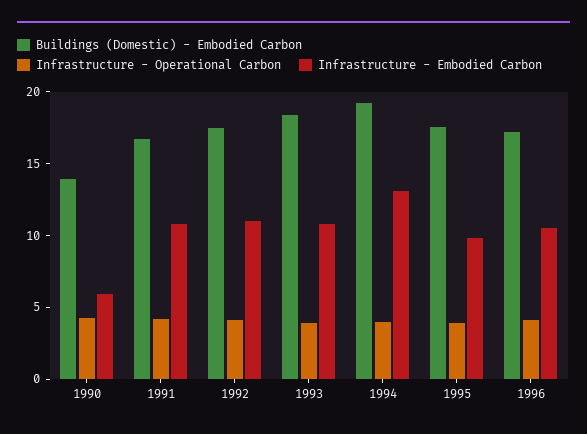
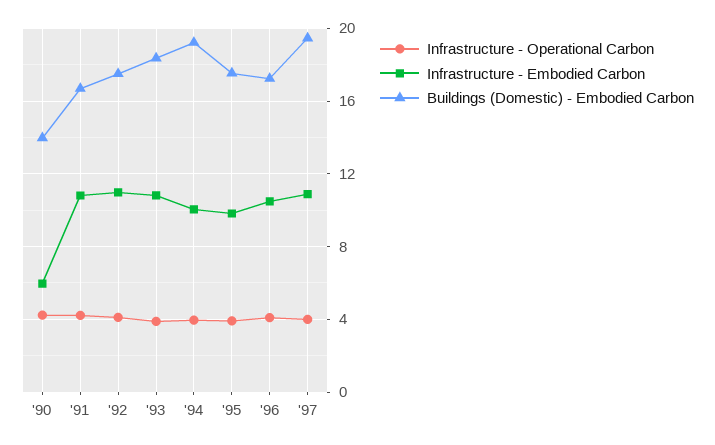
Infrastructure - Embodied Carbon, 1994: 13 -> 10
Infrastructure - Operational Carbon, '97: none -> 4
Infrastructure - Embodied Carbon, '97: none -> 11
Buildings (Domestic) - Embodied Carbon, '97: none -> 19.5

